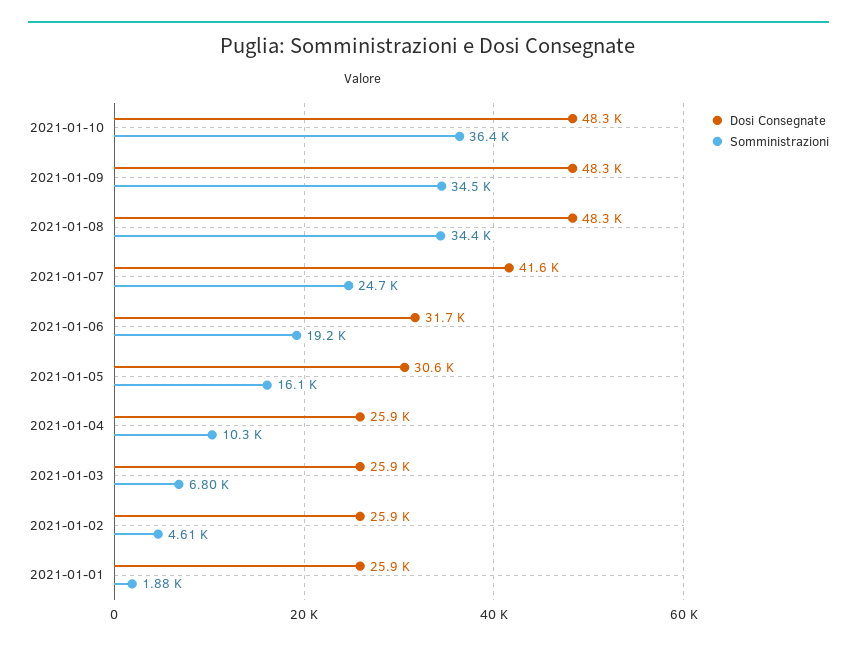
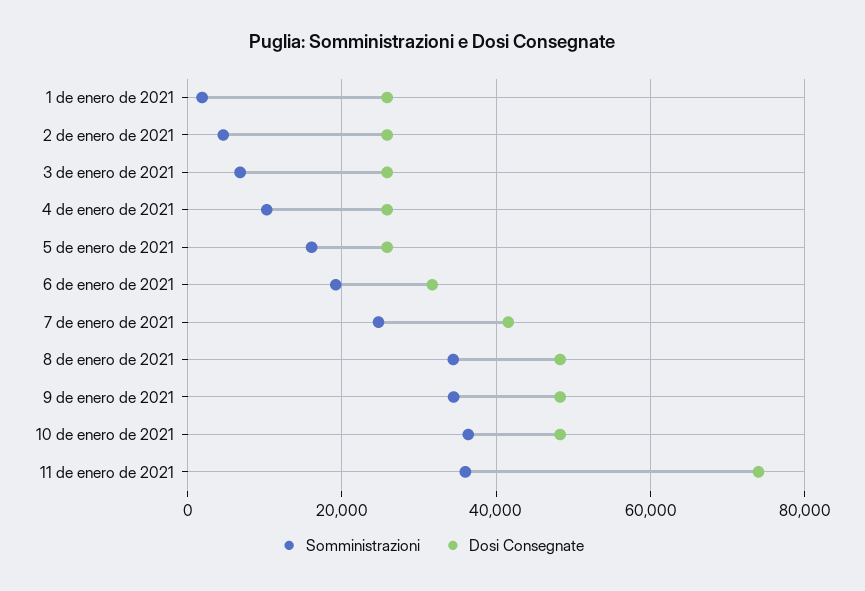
Dosi Consegnate, 2021-01-05: 30600 -> 26000
Somministrazioni, 11 de enero de 2021: none -> 36000
Dosi Consegnate, 11 de enero de 2021: none -> 74000

